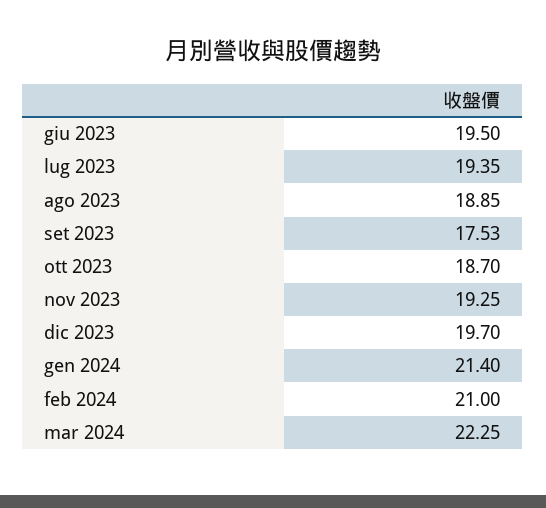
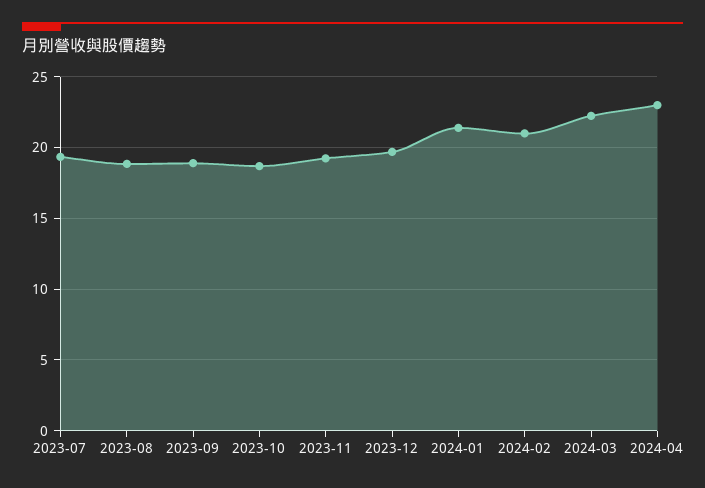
giu 2023: 19.5 -> none
set 2023: 17.53 -> 19
2024-04: none -> 23

